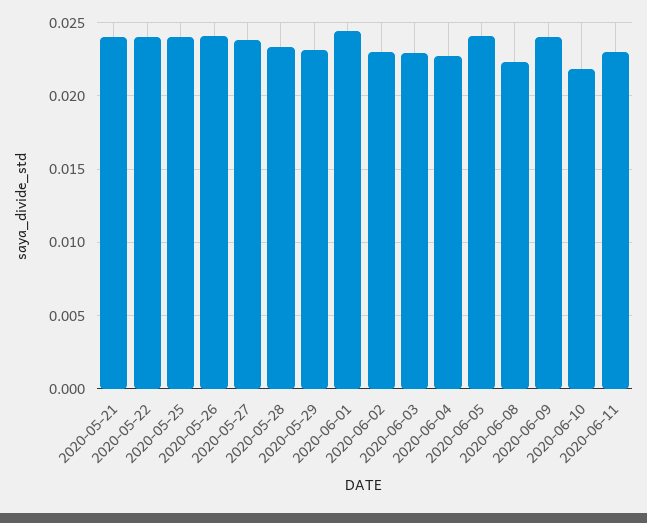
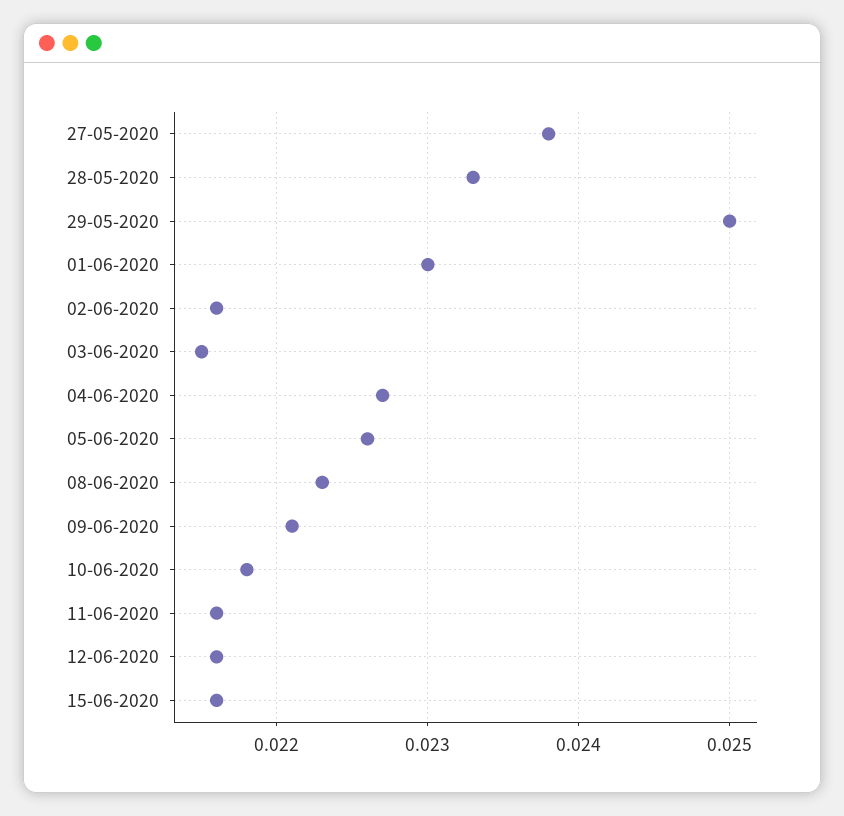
2020-05-21: 0.024 -> none
2020-05-22: 0.024 -> none
2020-05-25: 0.024 -> none
2020-05-26: 0.024 -> none
2020-05-29: 0.023 -> 0.025
2020-06-01: 0.0245 -> 0.023
2020-06-02: 0.023 -> 0.0216
2020-06-03: 0.023 -> 0.0215
2020-06-05: 0.024 -> 0.0226
2020-06-09: 0.024 -> 0.0221
2020-06-11: 0.023 -> 0.0216
12-06-2020: none -> 0.0216
15-06-2020: none -> 0.0216

